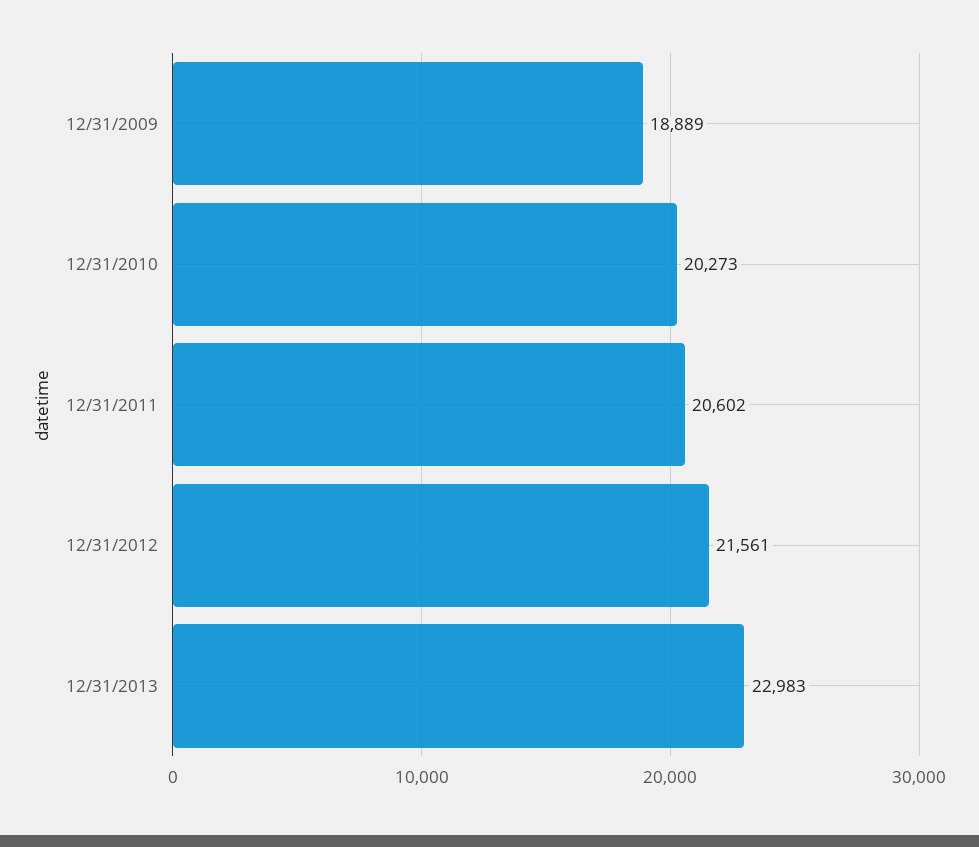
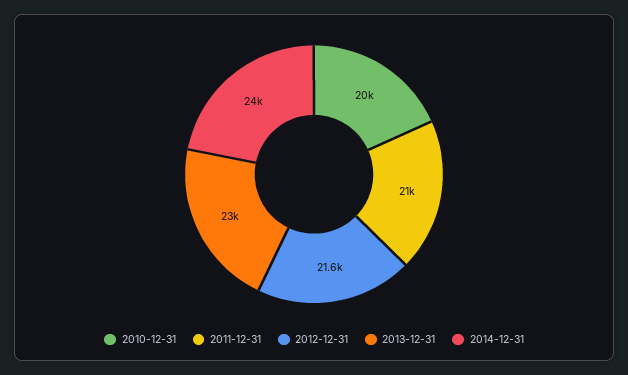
12/31/2009: 18889 -> none
12/31/2010: 20273 -> 20000
12/31/2011: 20602 -> 21000
2014-12-31: none -> 24000

